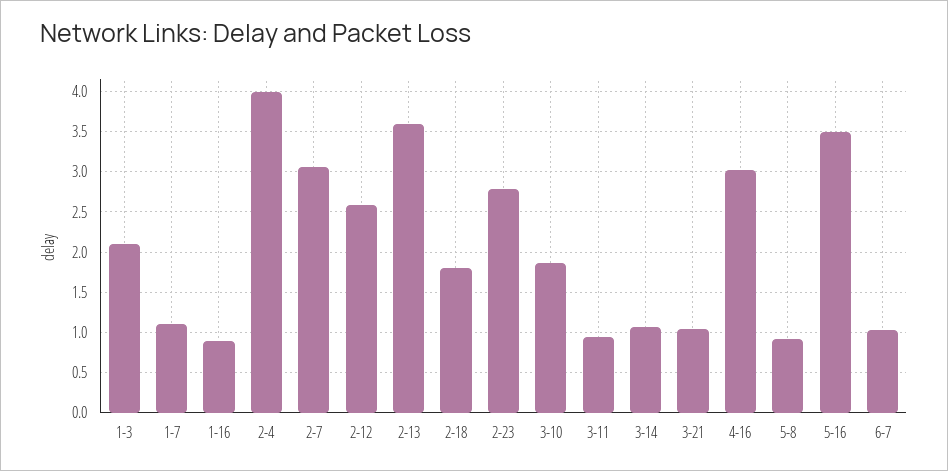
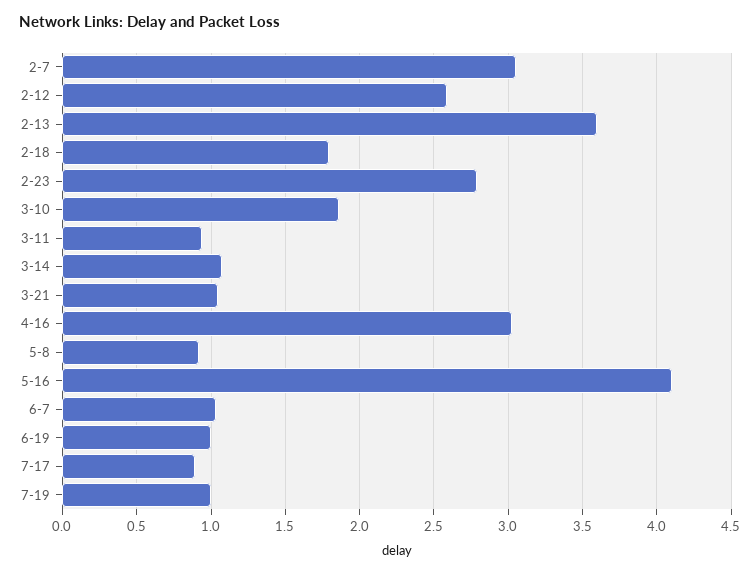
1-3: 2.1 -> none
1-7: 1.1 -> none
1-16: 0.9 -> none
2-4: 4 -> none
5-16: 3.5 -> 4.1
6-19: none -> 1
7-17: none -> 0.9
7-19: none -> 1

